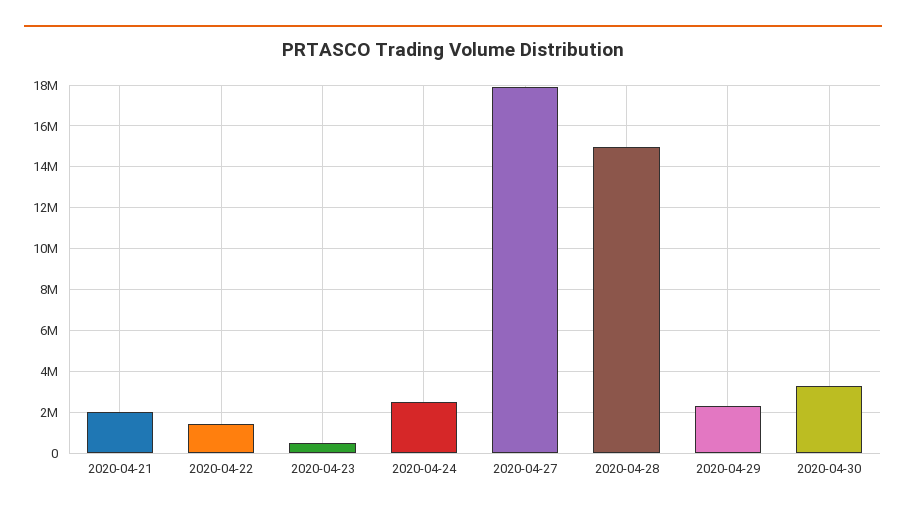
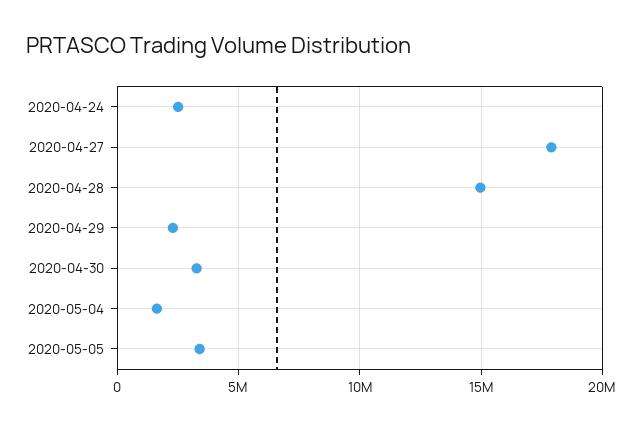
2020-04-21: 2000000 -> none
2020-04-22: 1500000 -> none
2020-04-23: 500000 -> none
2020-05-04: none -> 1500000
2020-05-05: none -> 3500000

